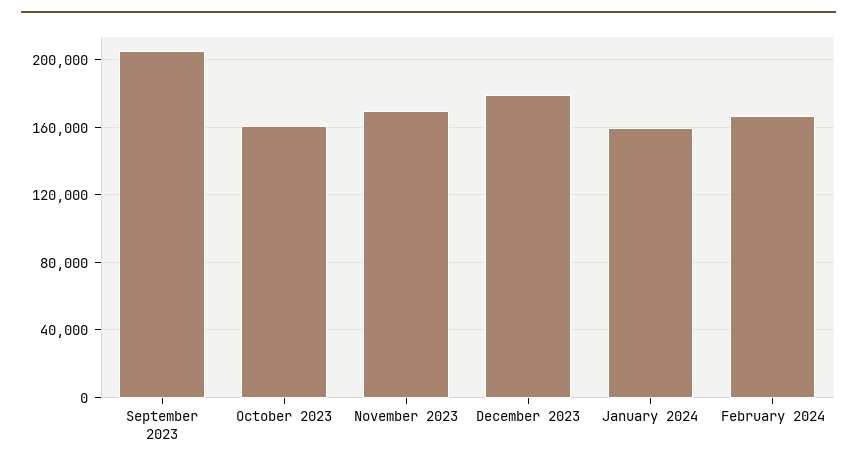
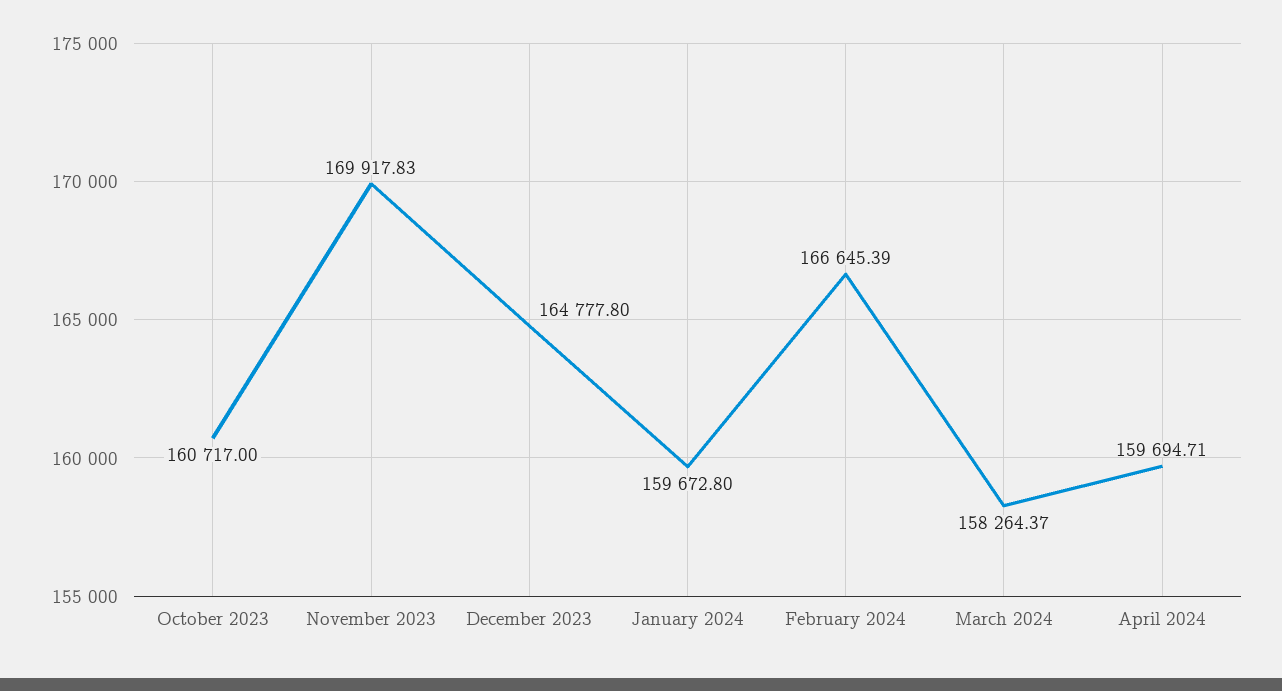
September 2023: 205000 -> none
December 2023: 180000 -> 164777.8
March 2024: none -> 158264.37
April 2024: none -> 159694.71

